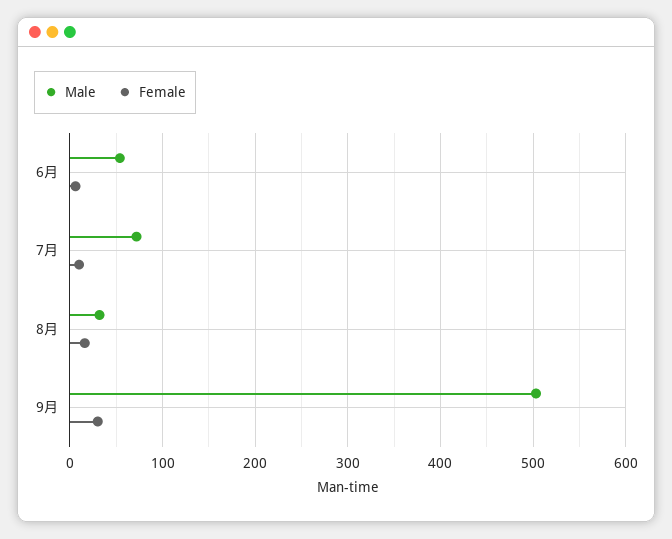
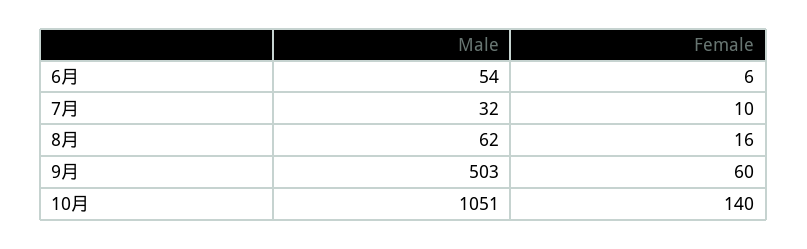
Male, 7月: 70 -> 32
Male, 8月: 30 -> 62
Female, 9月: 30 -> 60
Male, 10月: none -> 1051
Female, 10月: none -> 140

